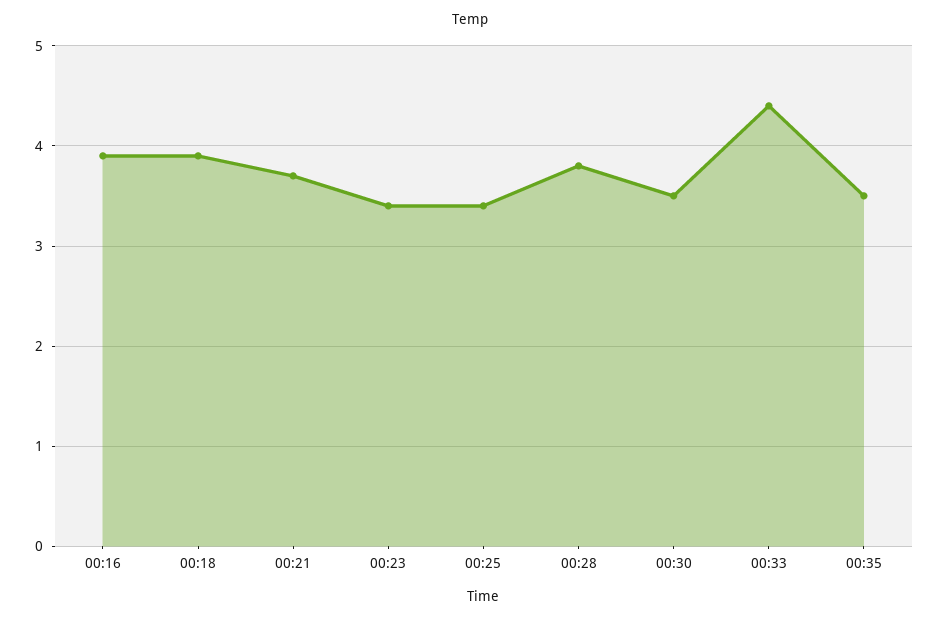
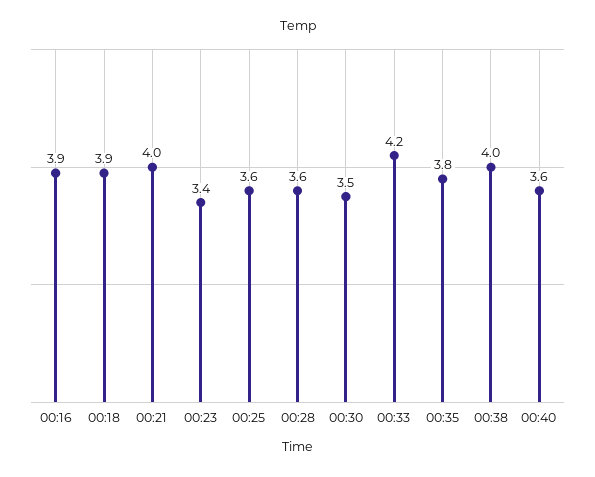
00:21: 3.7 -> 4
00:25: 3.4 -> 3.6
00:28: 3.8 -> 3.6
00:33: 4.4 -> 4.2
00:35: 3.5 -> 3.8
00:38: none -> 4
00:40: none -> 3.6

